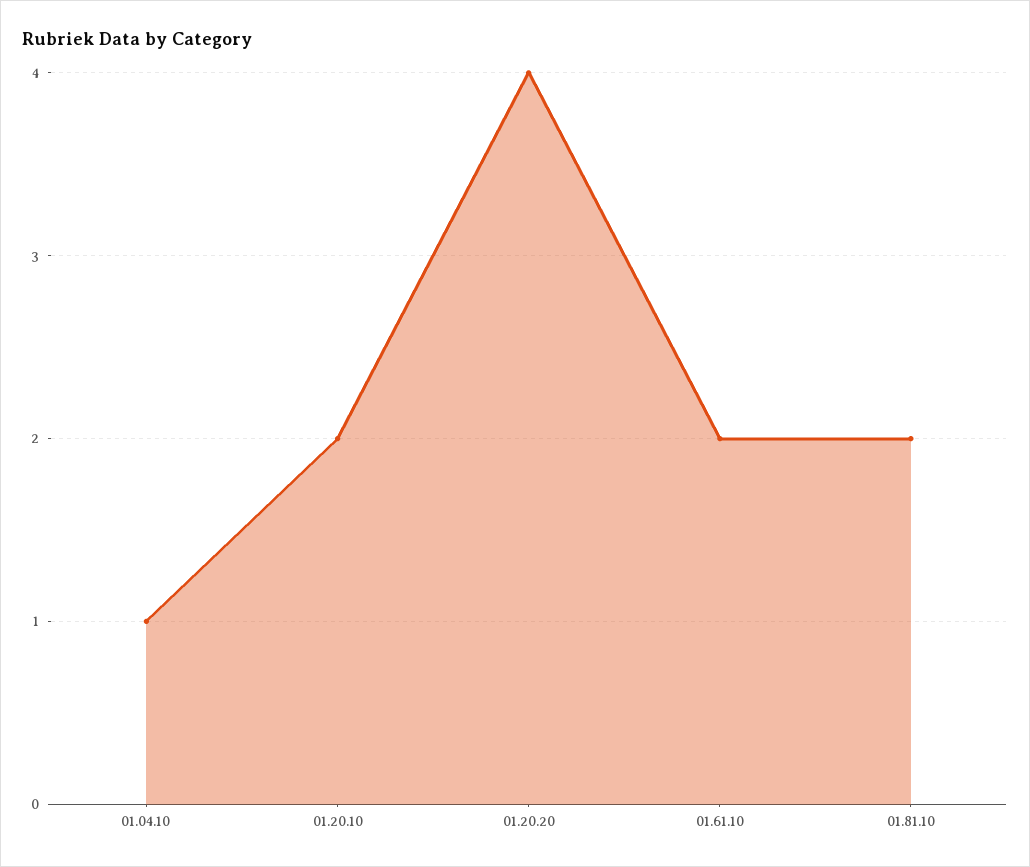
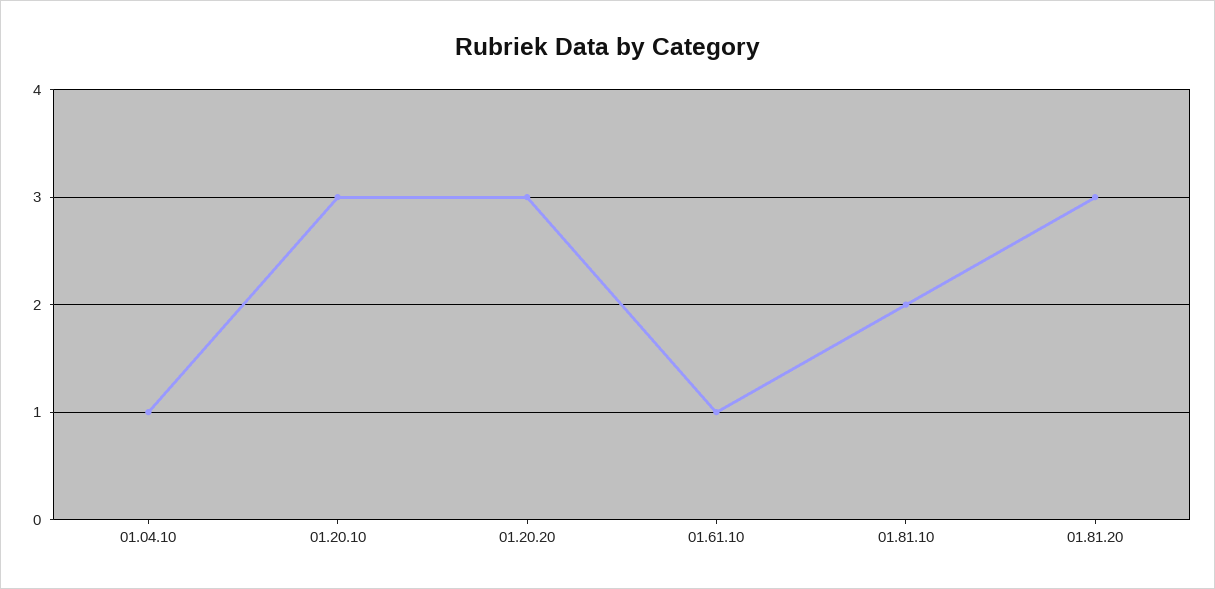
01.20.10: 2 -> 3
01.20.20: 4 -> 3
01.61.10: 2 -> 1
01.81.20: none -> 3

